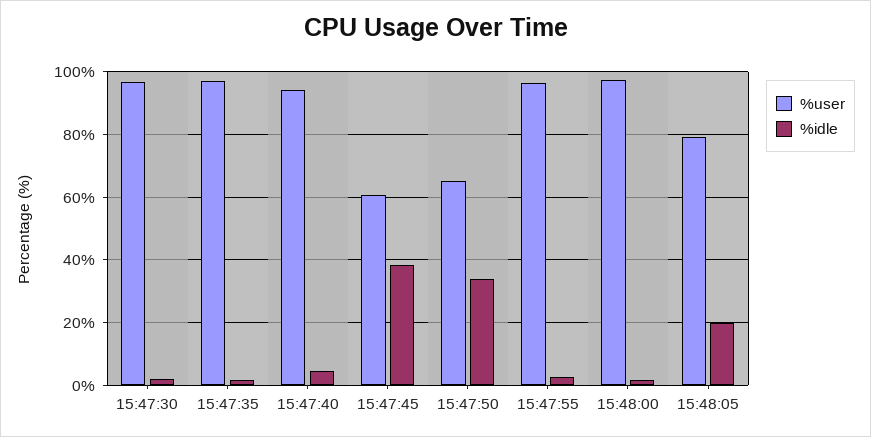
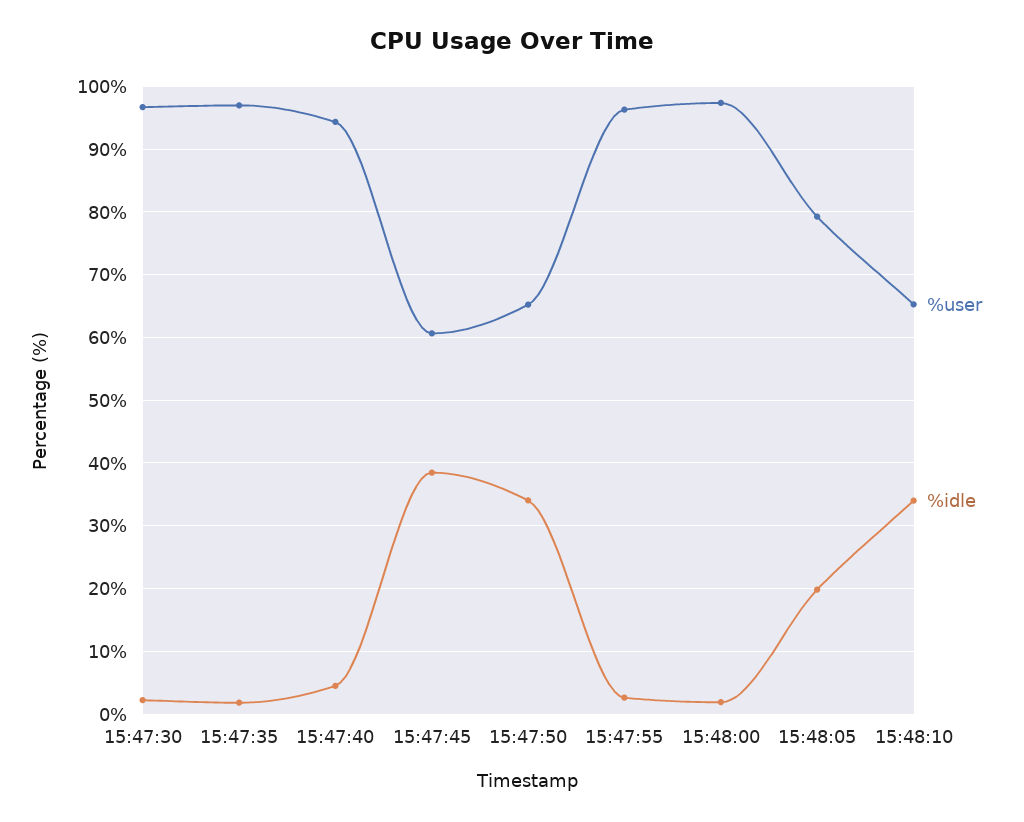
%user, 15:48:10: none -> 65
%idle, 15:48:10: none -> 34

